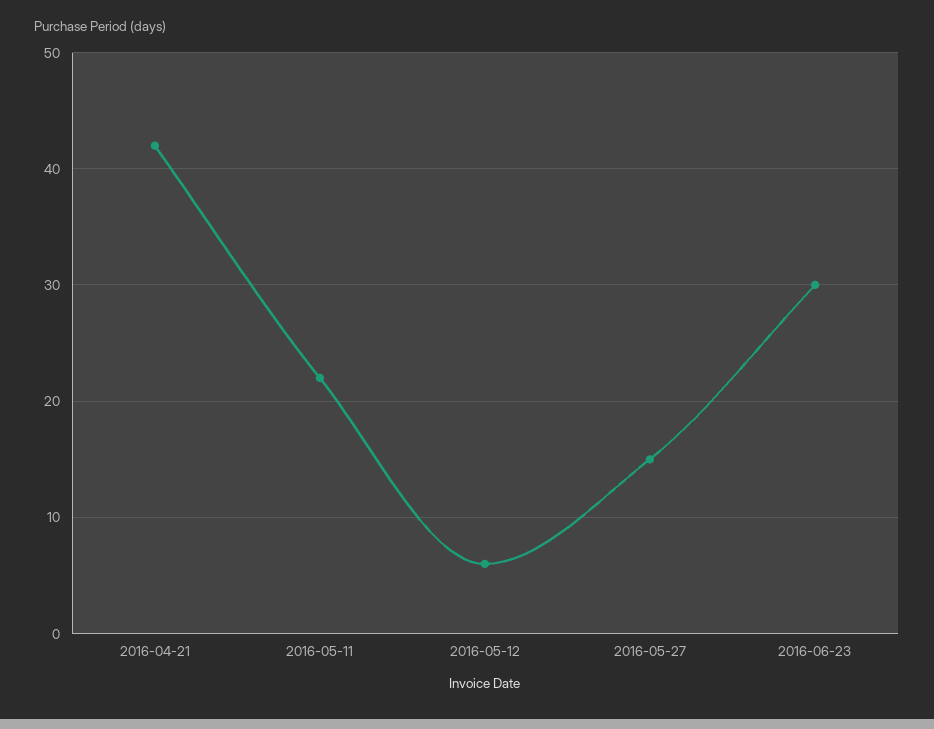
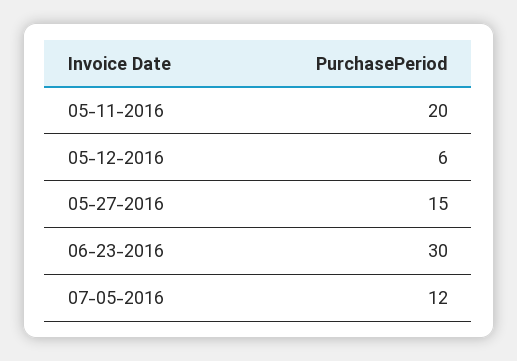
2016-04-21: 42 -> none
2016-05-11: 22 -> 20
07-05-2016: none -> 12

